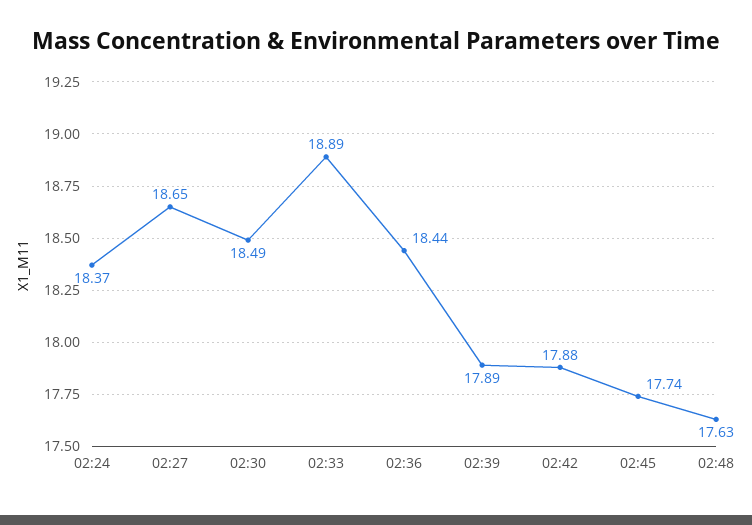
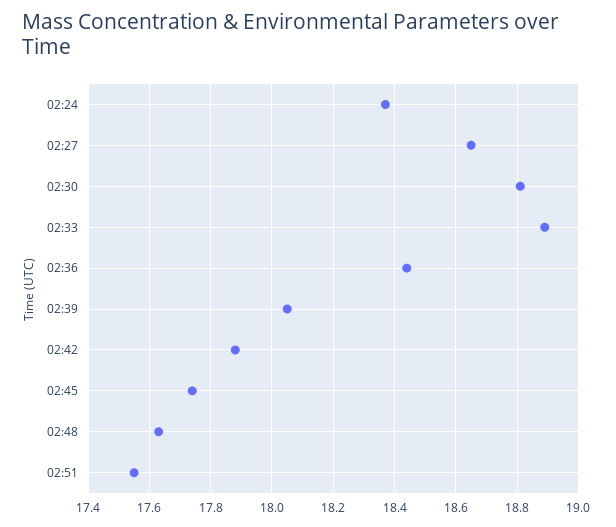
02:30: 18.49 -> 18.8
02:39: 17.89 -> 18.05
02:51: none -> 17.55

